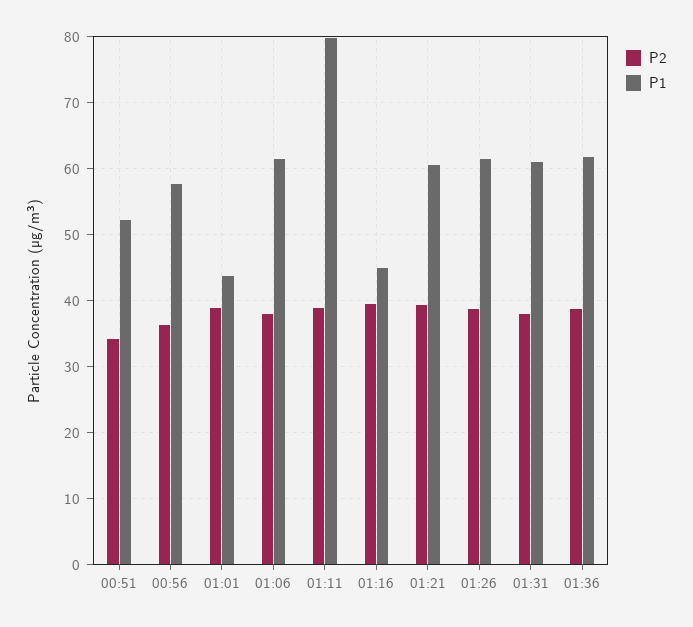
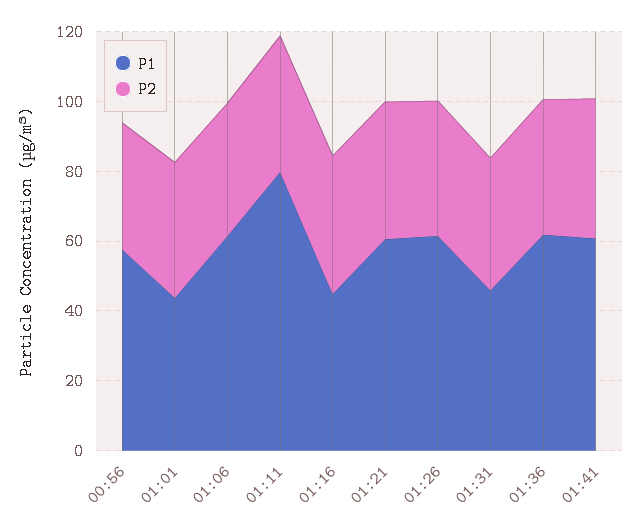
P2, 00:51: 34 -> none
P1, 00:51: 52 -> none
P1, 01:31: 61 -> 45
P1, 01:41: none -> 60
P2, 01:41: none -> 40

